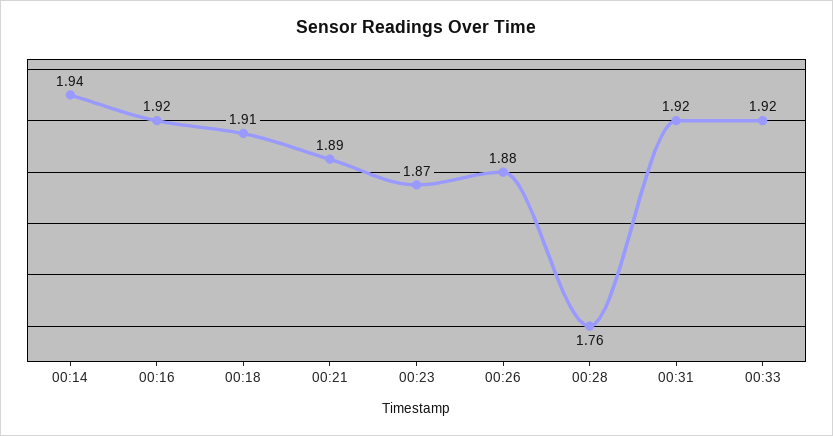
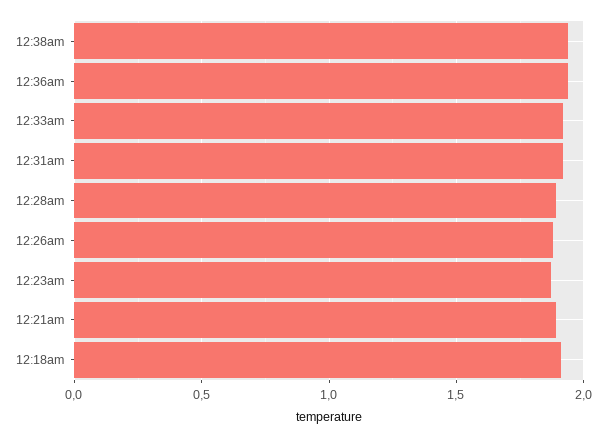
00:14: 1.94 -> none
00:16: 1.92 -> none
00:28: 1.76 -> 1.9
12:38am: none -> 1.95
12:36am: none -> 1.95

